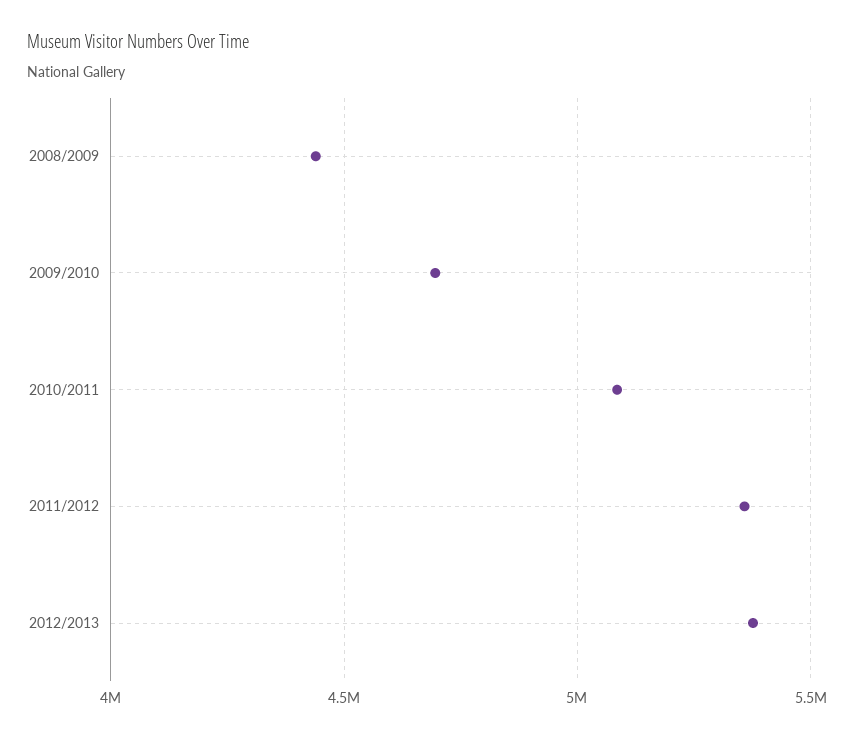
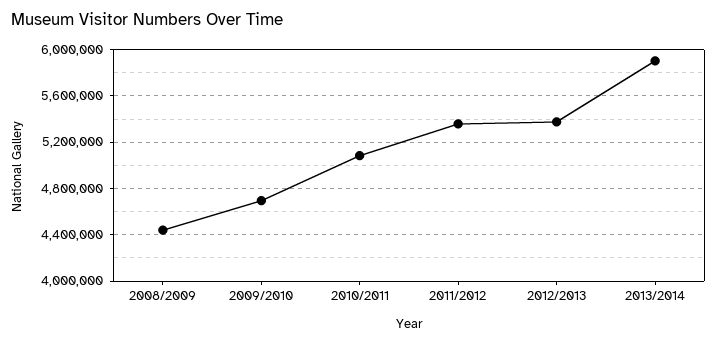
2013/2014: none -> 5900000

